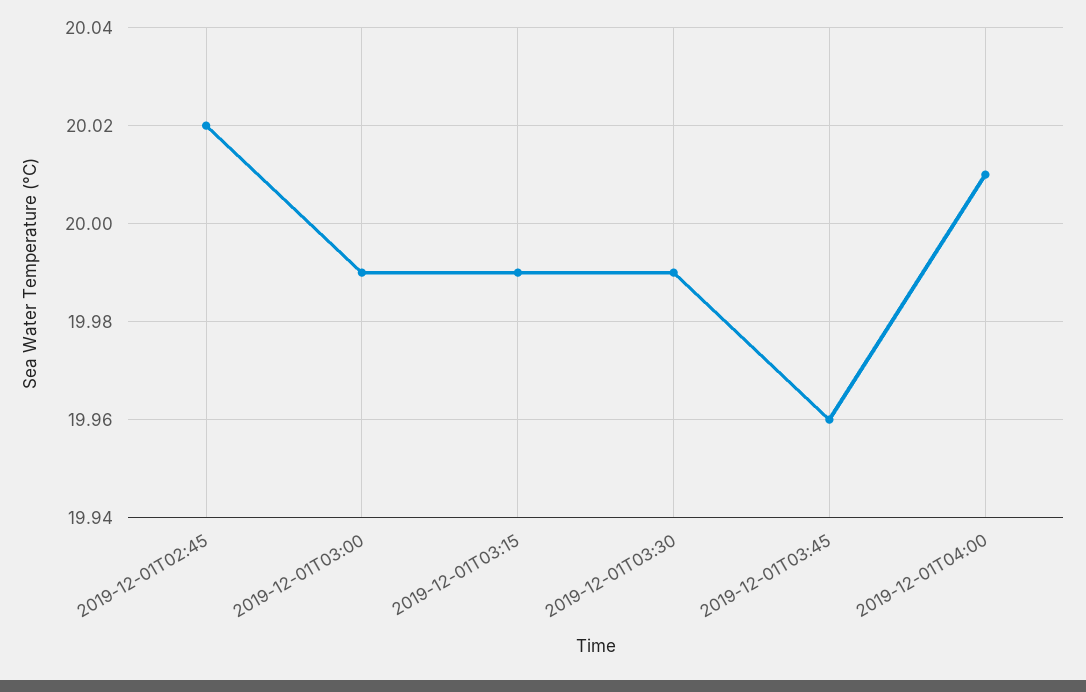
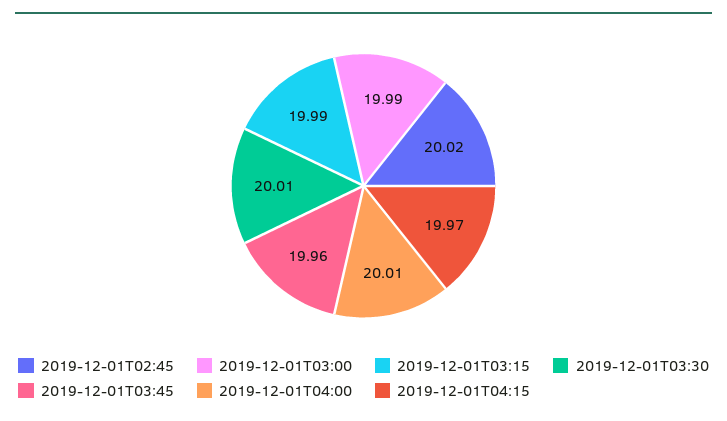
2019-12-01T03:30: 19.99 -> 20.01
2019-12-01T04:15: none -> 19.97

